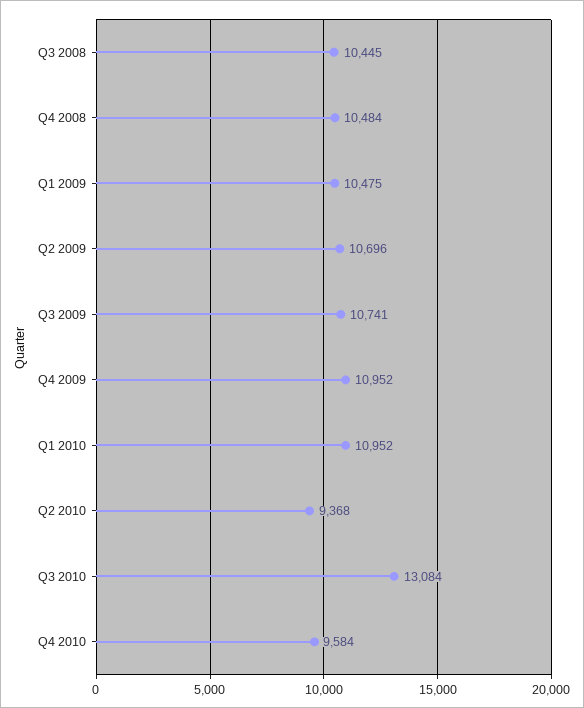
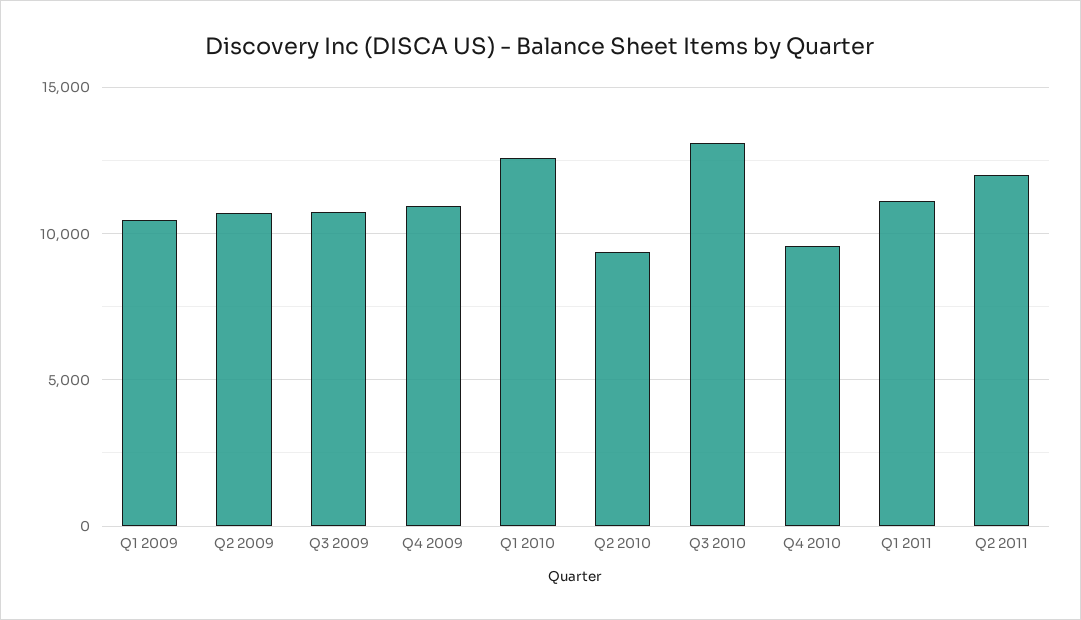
Q3 2008: 10445 -> none
Q4 2008: 10484 -> none
Q1 2010: 10952 -> 12500
Q1 2011: none -> 11000
Q2 2011: none -> 12000

